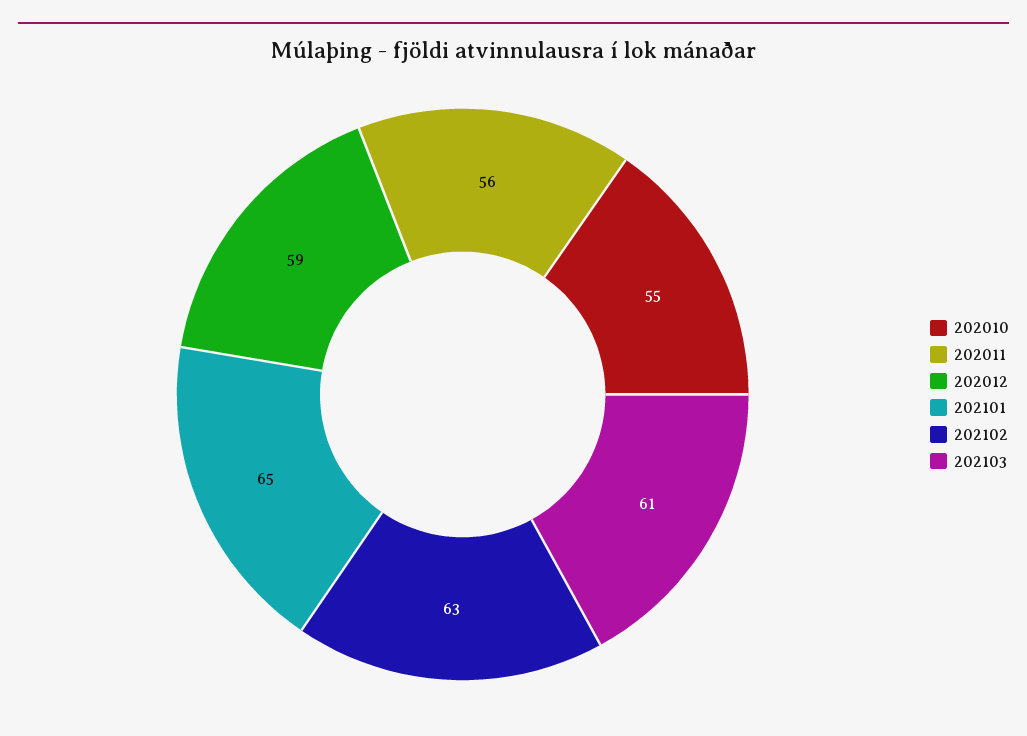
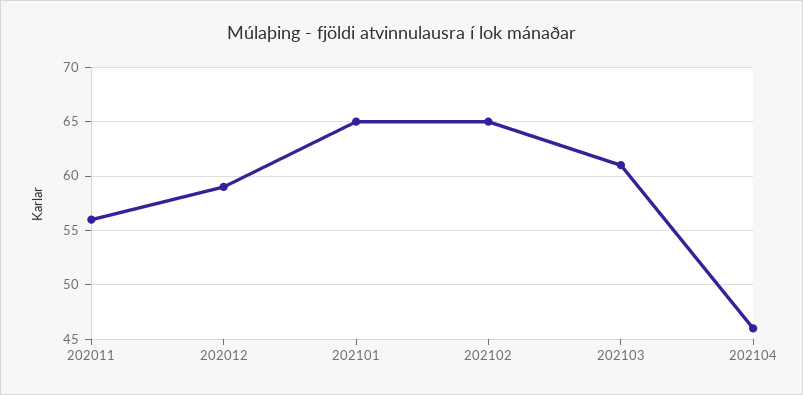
202010: 55 -> none
202102: 63 -> 65
202104: none -> 46

